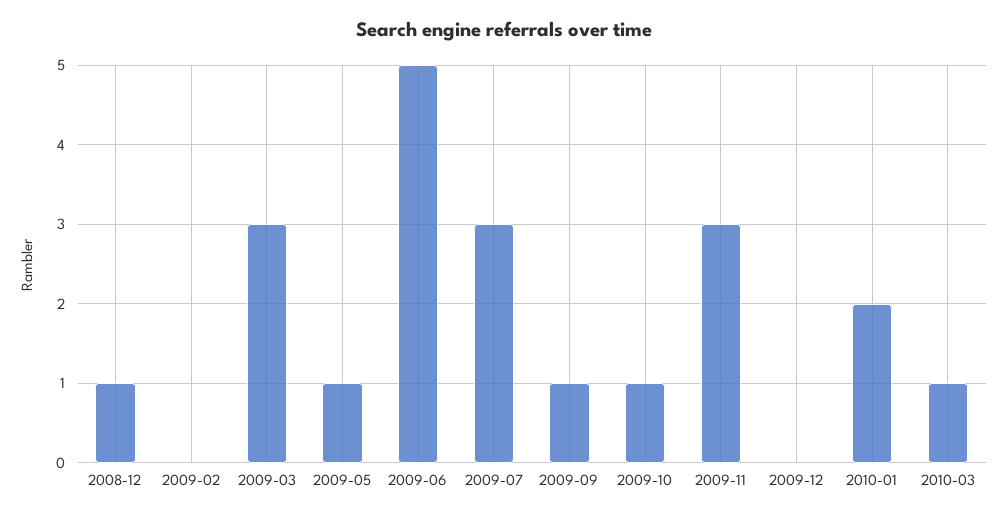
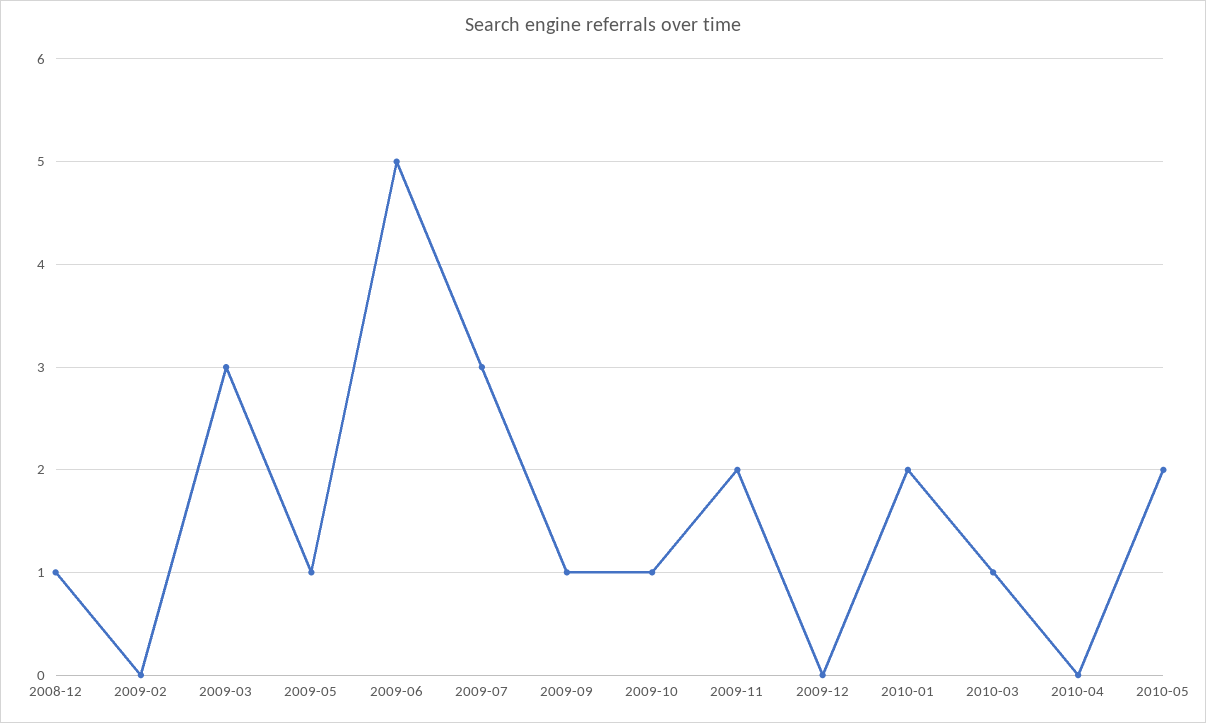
2009-11: 3 -> 2
2010-04: none -> 0
2010-05: none -> 2

